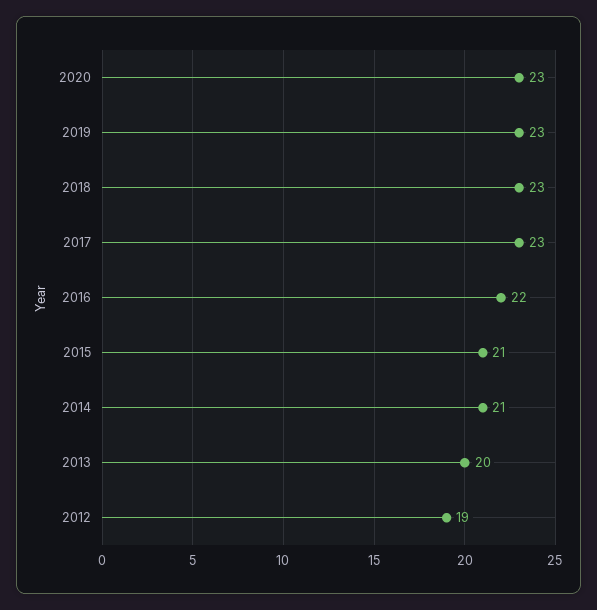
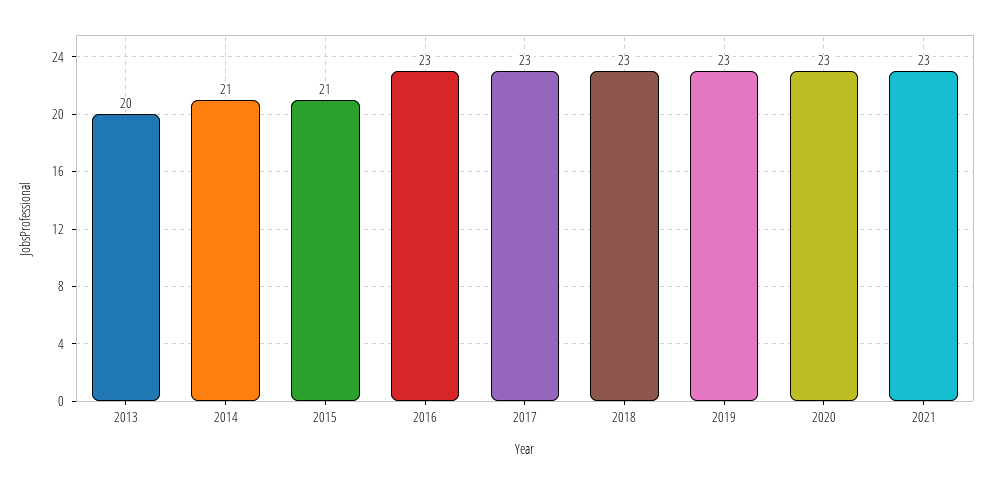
2016: 22 -> 23
2012: 19 -> none
2021: none -> 23

